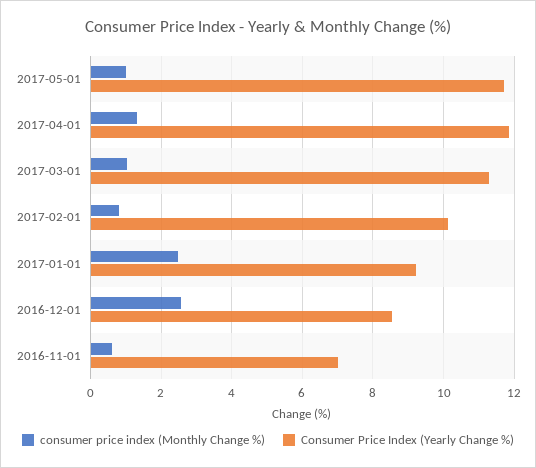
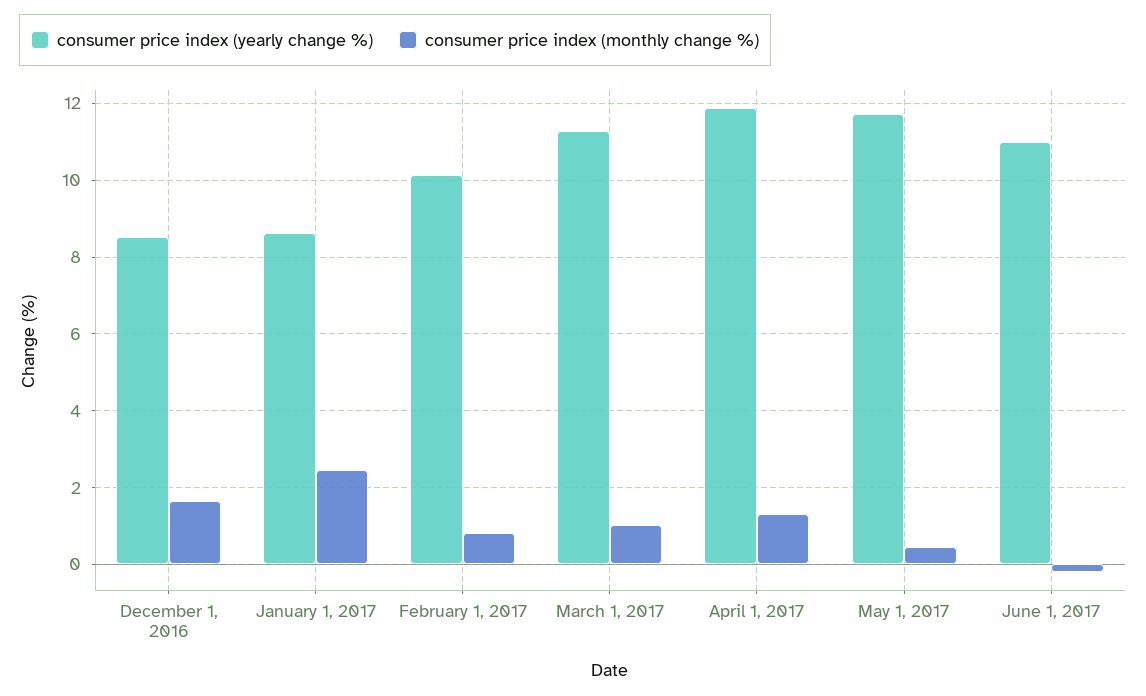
consumer price index (Monthly Change %), 2017-05-01: 1 -> 0.4
Consumer Price Index (Yearly Change %), 2017-01-01: 9.2 -> 8.6
consumer price index (Monthly Change %), 2016-12-01: 2.6 -> 1.6
consumer price index (Monthly Change %), 2016-11-01: 0.6 -> none
Consumer Price Index (Yearly Change %), 2016-11-01: 7 -> none
Consumer Price Index (Yearly Change %), June 1, 2017: none -> 11
consumer price index (Monthly Change %), June 1, 2017: none -> -0.2

